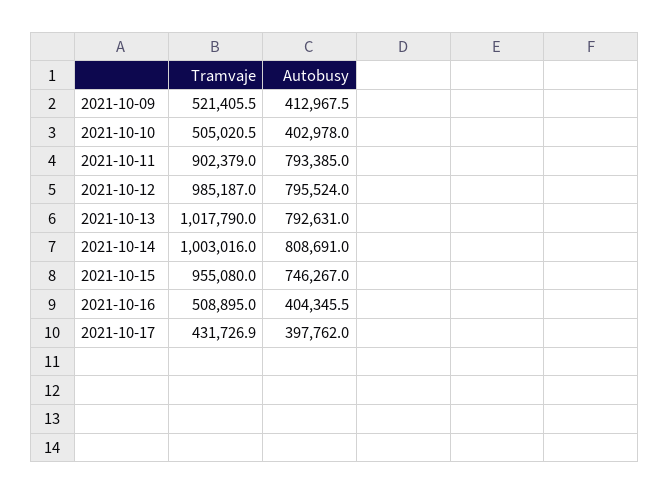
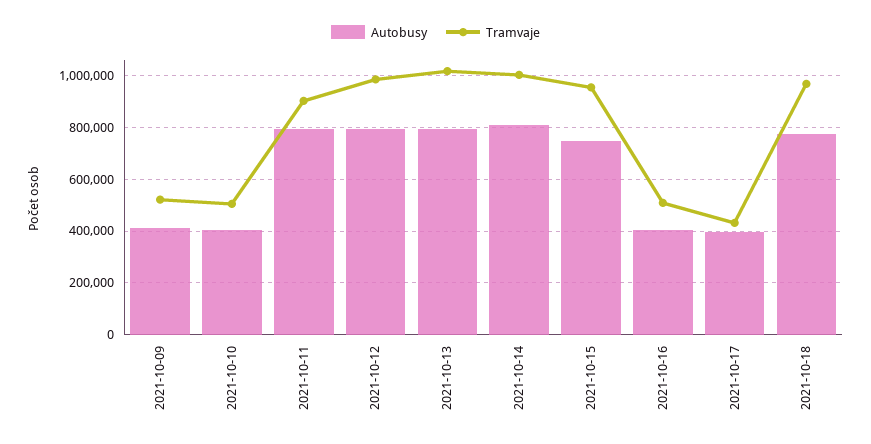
Autobusy, 2021-10-18: none -> 775000
Tramvaje, 2021-10-18: none -> 975000

